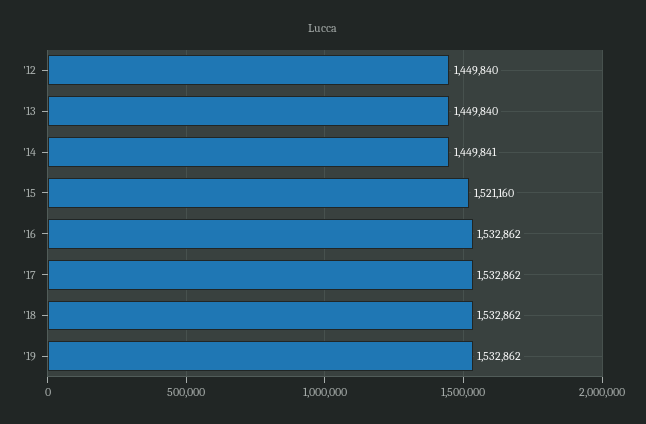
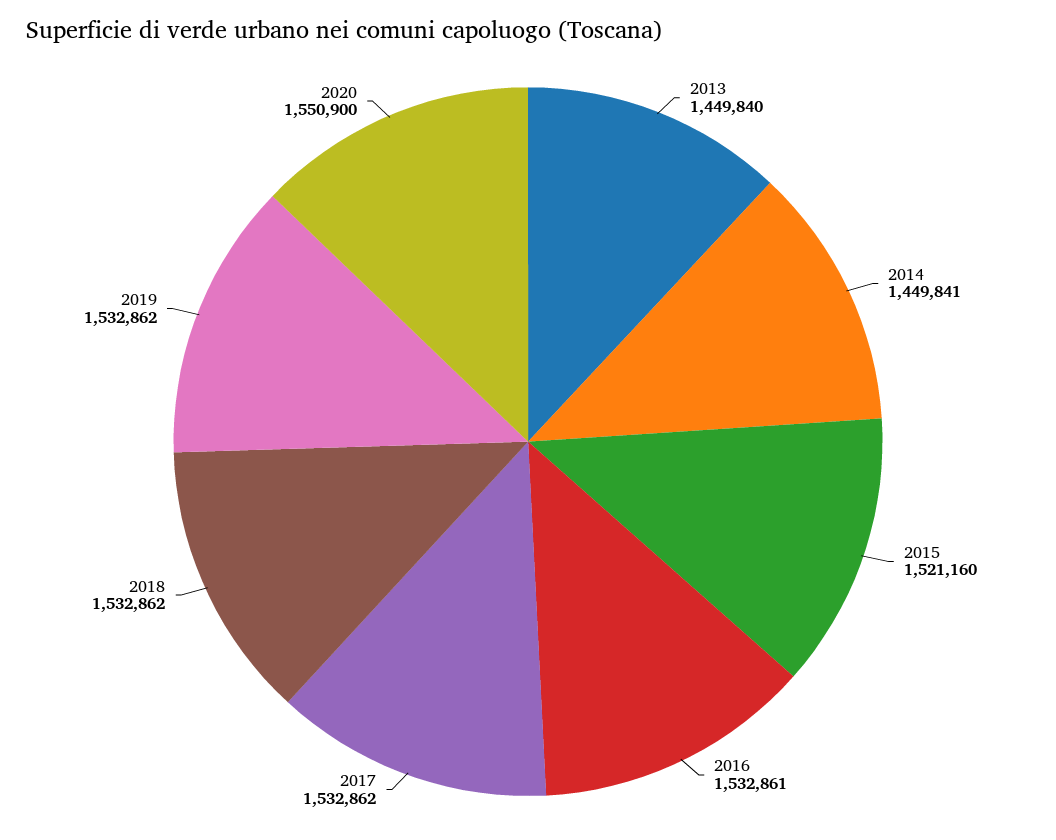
'12: 1449840 -> none
'16: 1532862 -> 1532861
2020: none -> 1550900

